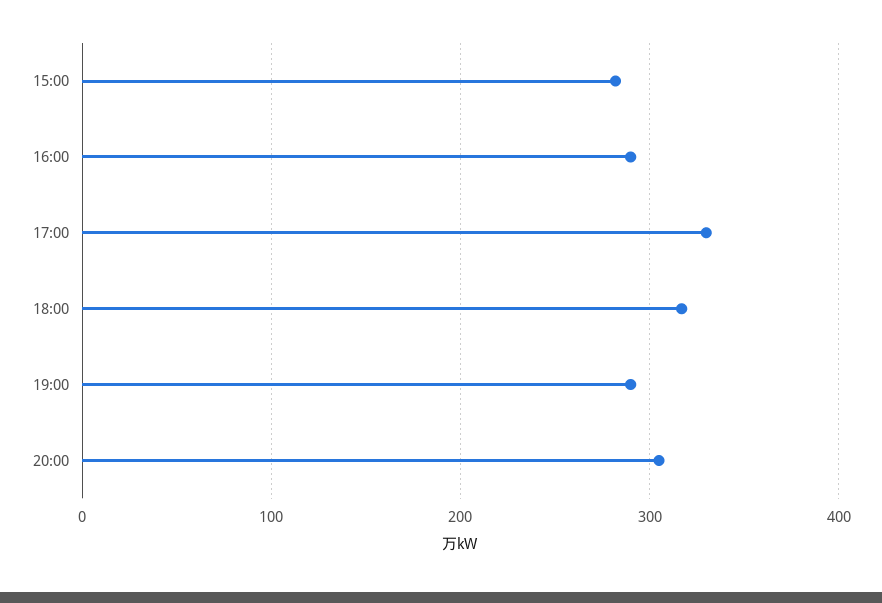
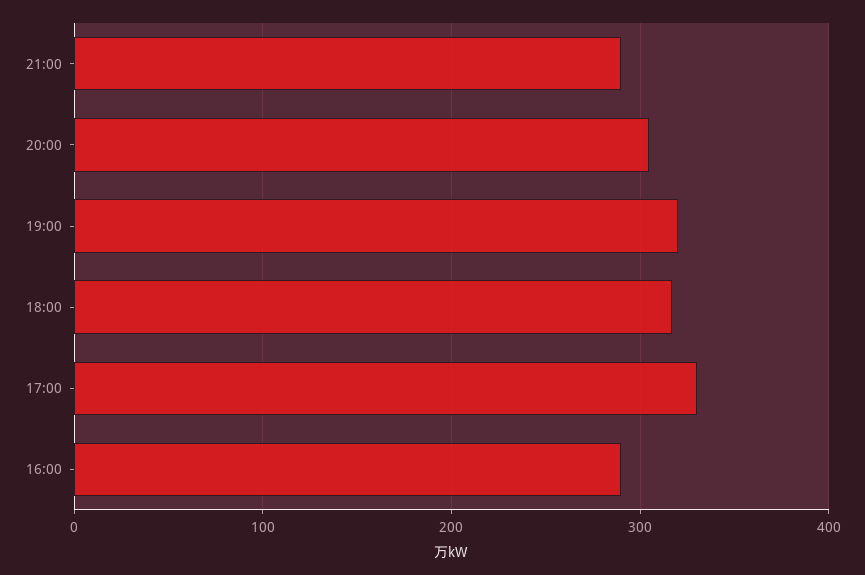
15:00: 280 -> none
19:00: 290 -> 320
21:00: none -> 290

